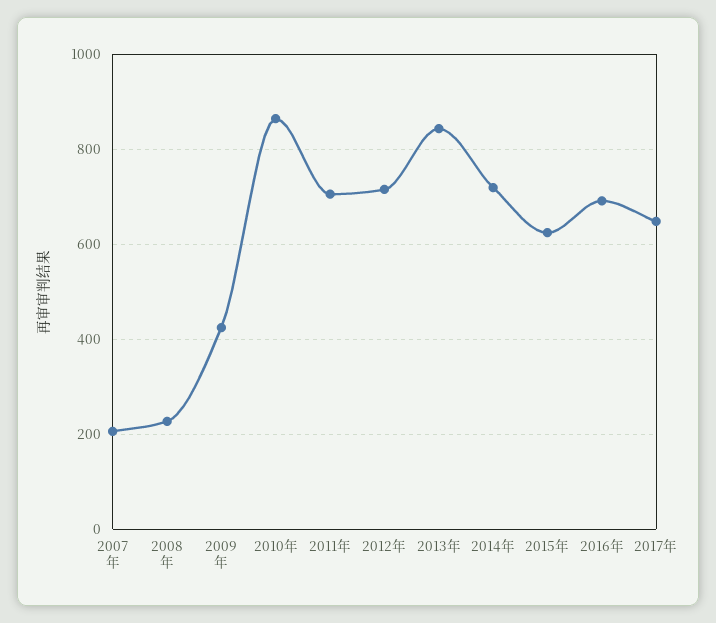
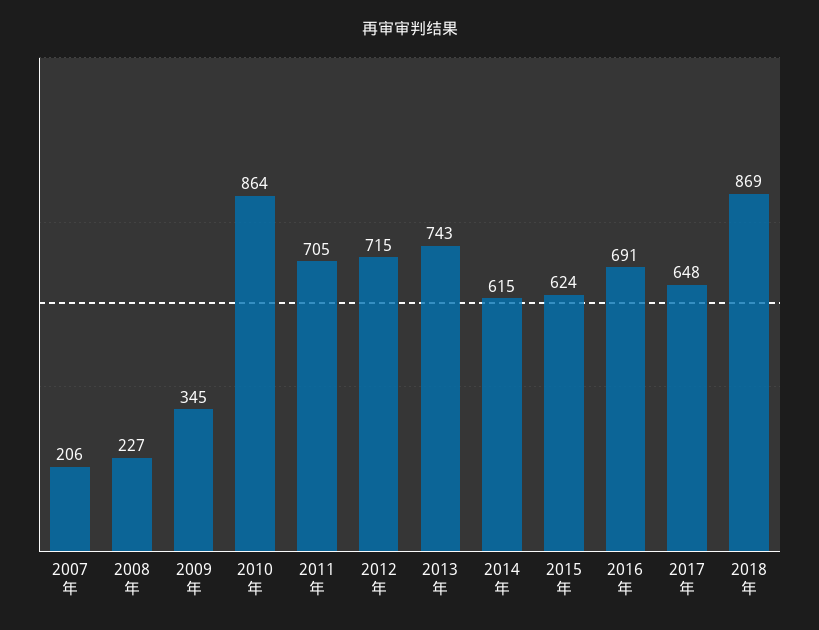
2009年: 420 -> 345
2013年: 840 -> 743
2014年: 720 -> 615
2018年: none -> 869

